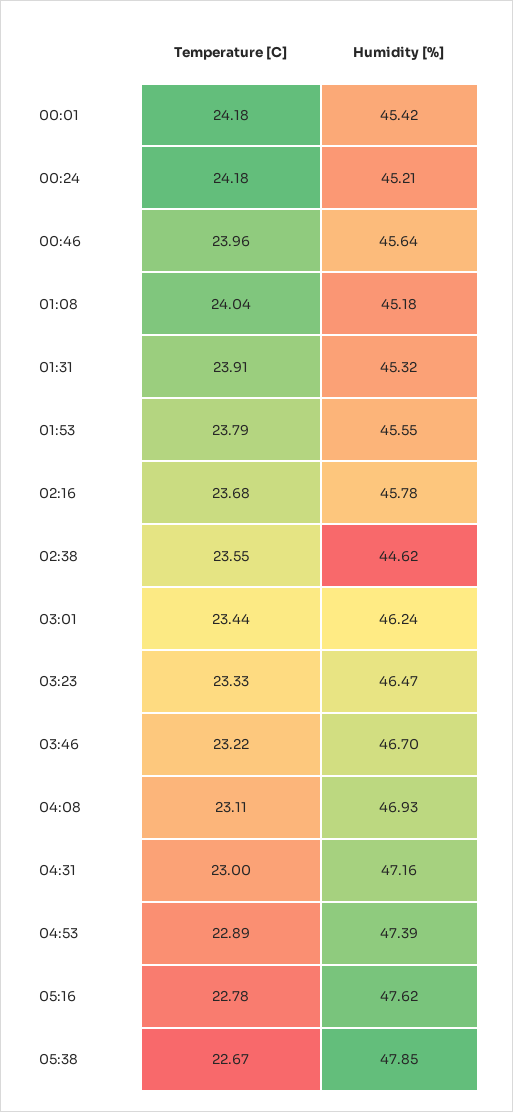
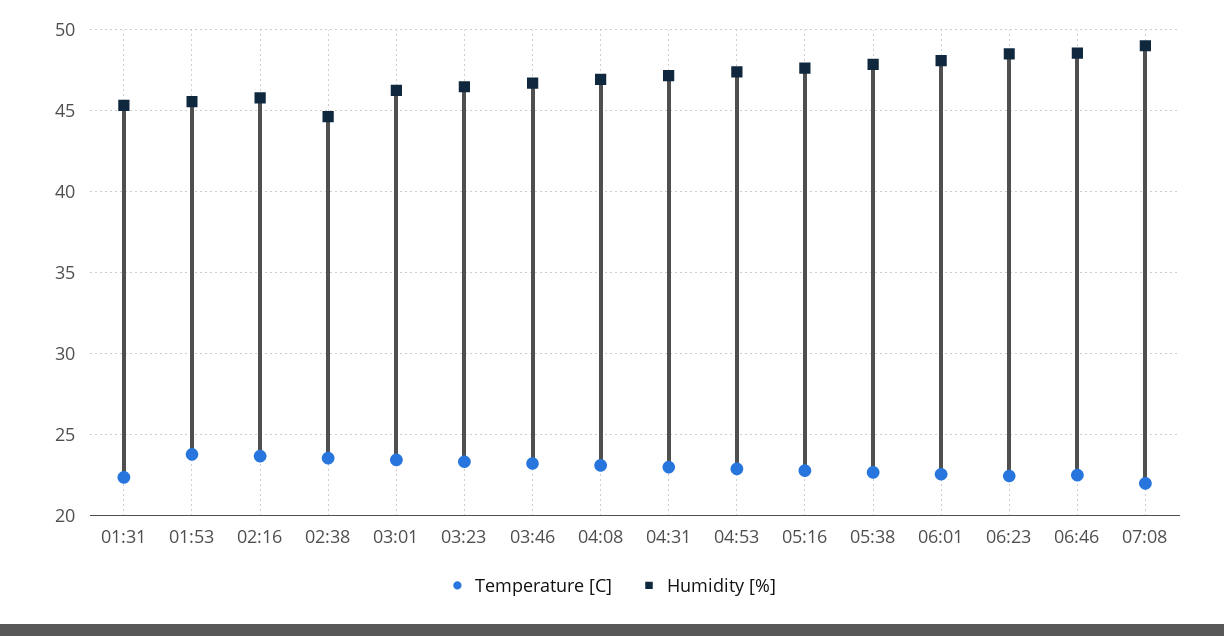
Temperature [C], 00:01: 24.18 -> none
Humidity [%], 00:01: 45.42 -> none
Temperature [C], 00:24: 24.18 -> none
Humidity [%], 00:24: 45.21 -> none
Temperature [C], 00:46: 23.96 -> none
Humidity [%], 00:46: 45.64 -> none
Temperature [C], 01:08: 24.04 -> none
Humidity [%], 01:08: 45.18 -> none
Temperature [C], 01:31: 23.91 -> 22.5
Temperature [C], 06:01: none -> 22.5
Humidity [%], 06:01: none -> 48
Temperature [C], 06:23: none -> 22.5
Humidity [%], 06:23: none -> 48.5
Temperature [C], 06:46: none -> 22.5
Humidity [%], 06:46: none -> 48.5
Temperature [C], 07:08: none -> 22
Humidity [%], 07:08: none -> 49

